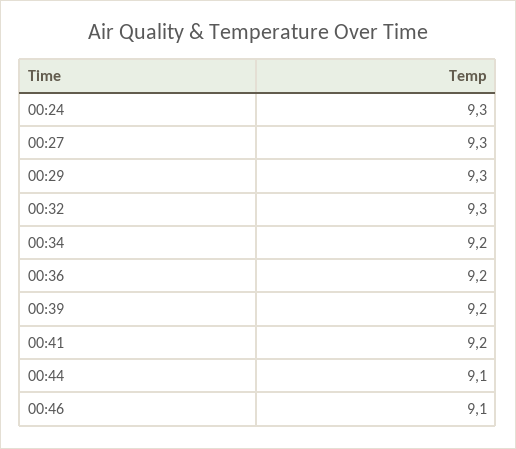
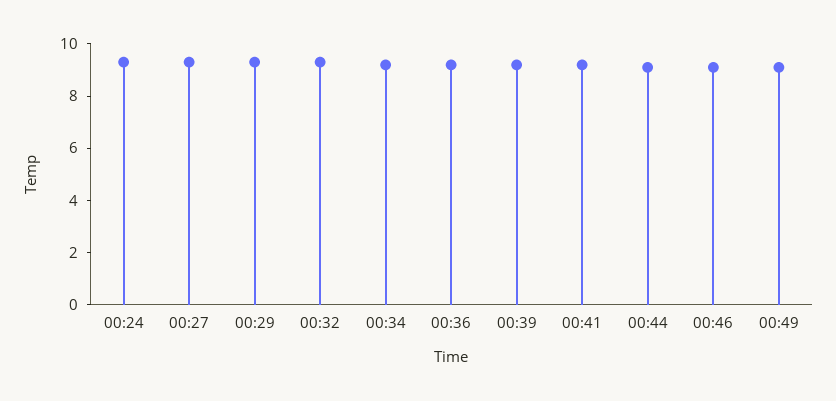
00:49: none -> 9

